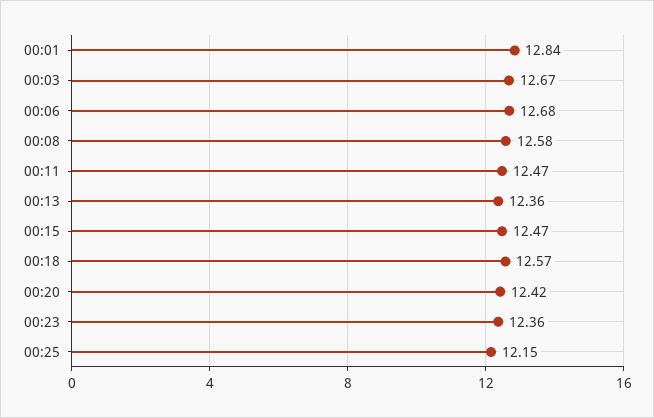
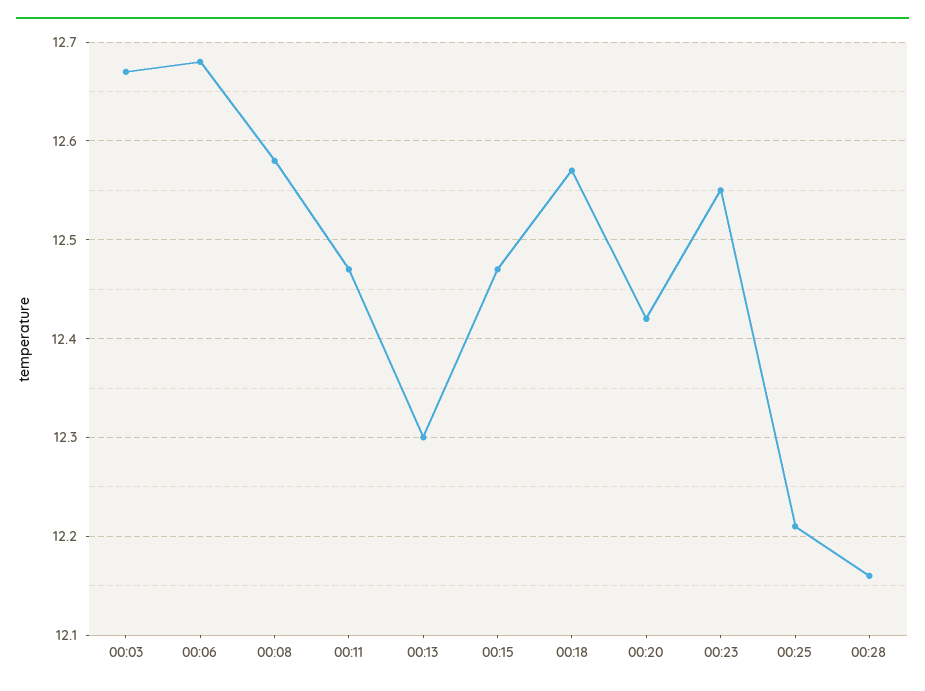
00:01: 12.84 -> none
00:13: 12.36 -> 12.3
00:23: 12.36 -> 12.55
00:25: 12.15 -> 12.21
00:28: none -> 12.16

